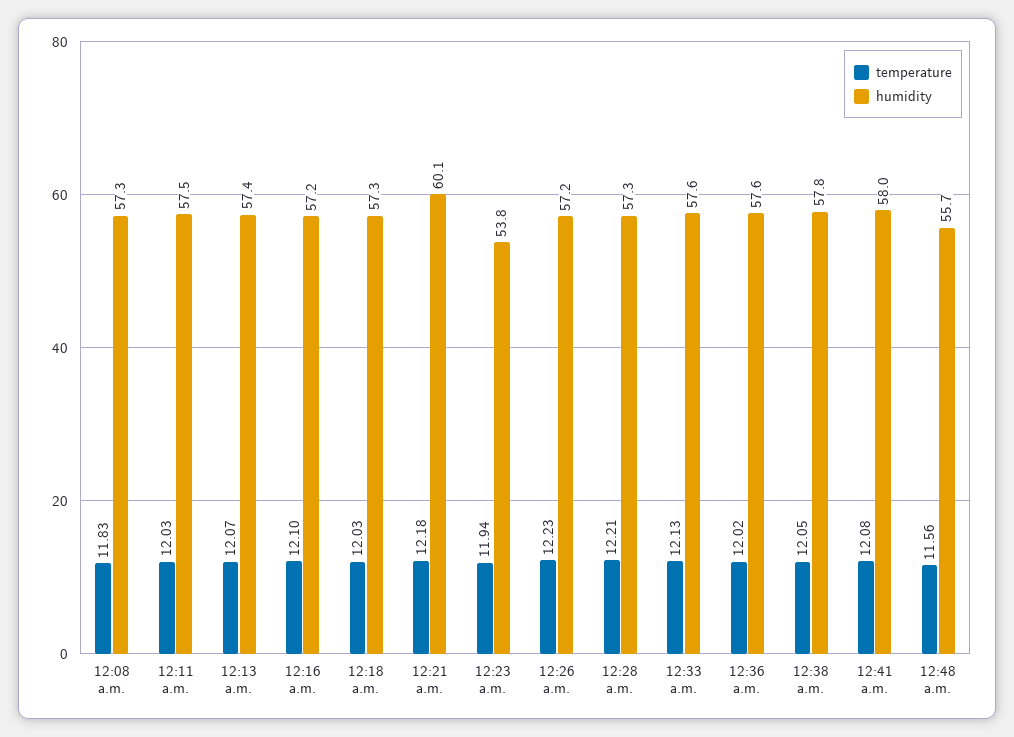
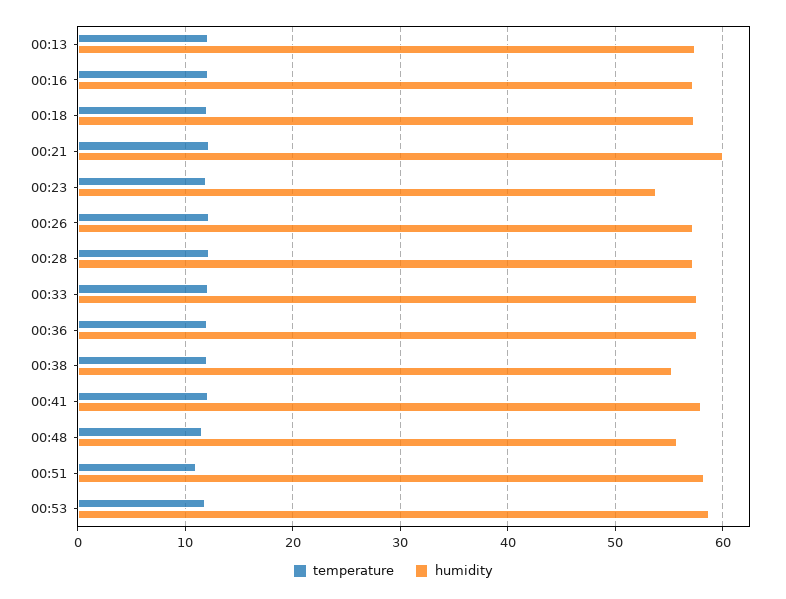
temperature, 12:08 a.m.: 11.83 -> none
humidity, 12:08 a.m.: 57.3 -> none
temperature, 12:11 a.m.: 12.03 -> none
humidity, 12:11 a.m.: 57.5 -> none
humidity, 12:38 a.m.: 57.8 -> 55
temperature, 00:51: none -> 11
humidity, 00:51: none -> 58
temperature, 00:53: none -> 12
humidity, 00:53: none -> 59

